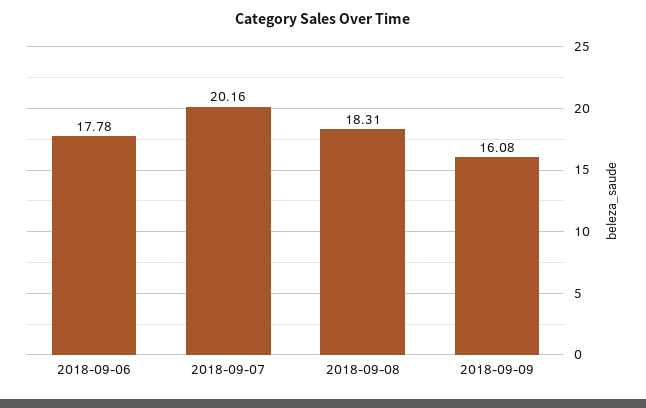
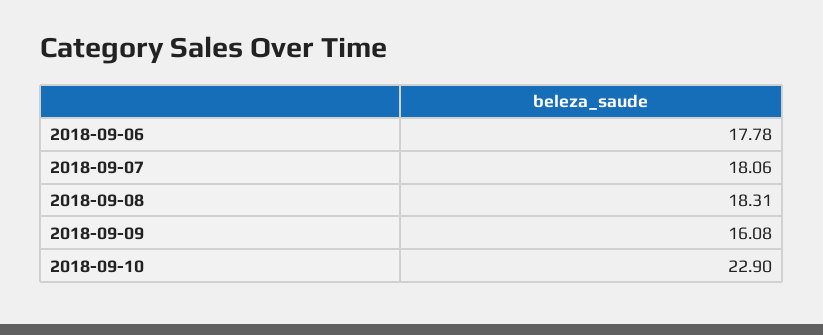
2018-09-07: 20.16 -> 18.06
2018-09-10: none -> 22.9

